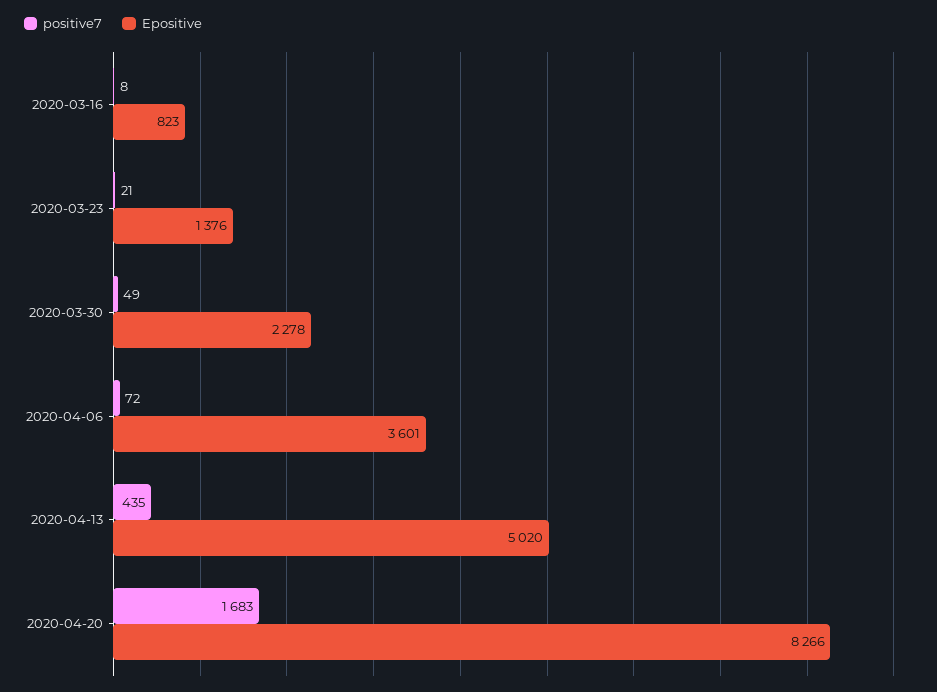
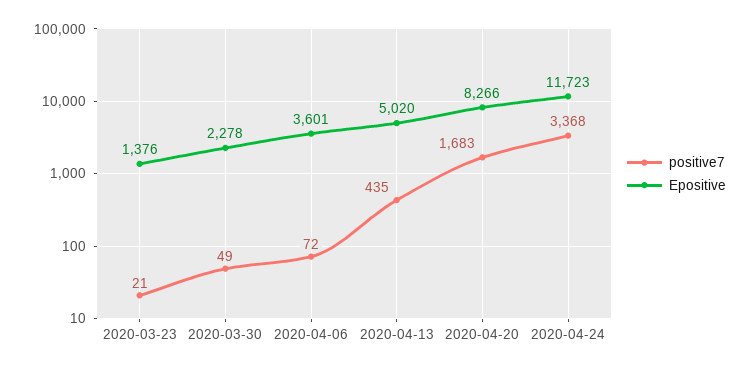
positive7, 2020-03-16: 8 -> none
Epositive, 2020-03-16: 823 -> none
positive7, 2020-04-24: none -> 3368
Epositive, 2020-04-24: none -> 11723

